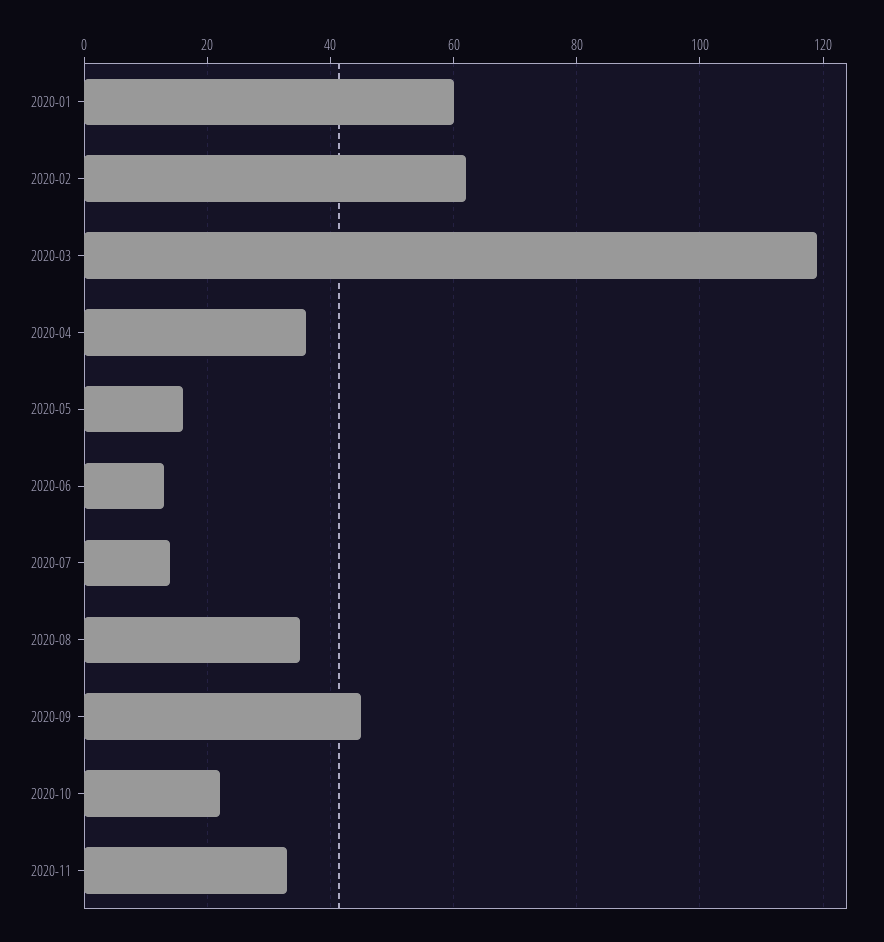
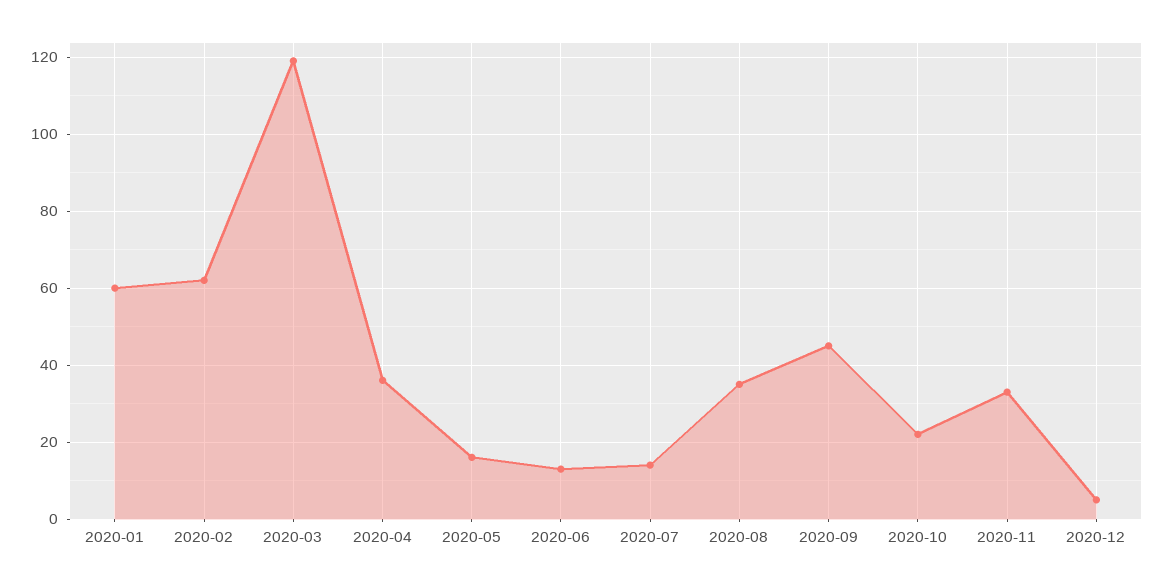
2020-12: none -> 5

